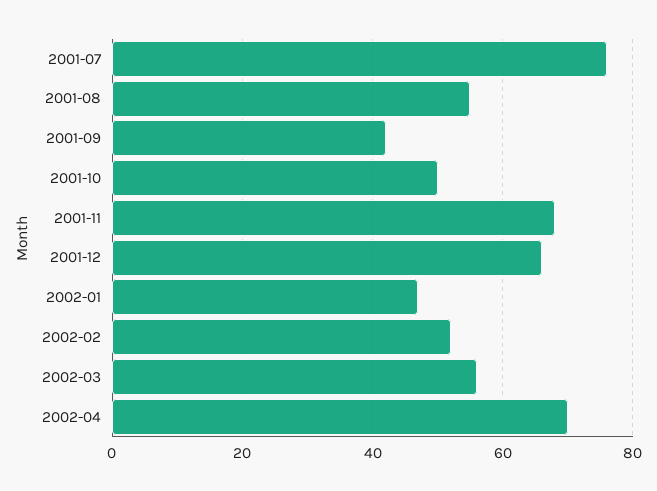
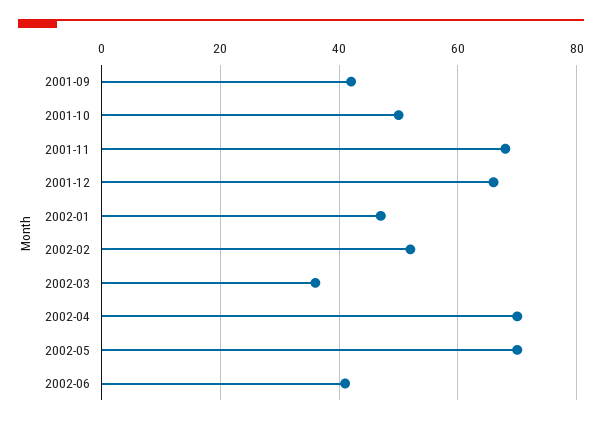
2001-07: 75 -> none
2001-08: 55 -> none
2002-03: 55 -> 35
2002-05: none -> 70
2002-06: none -> 40

